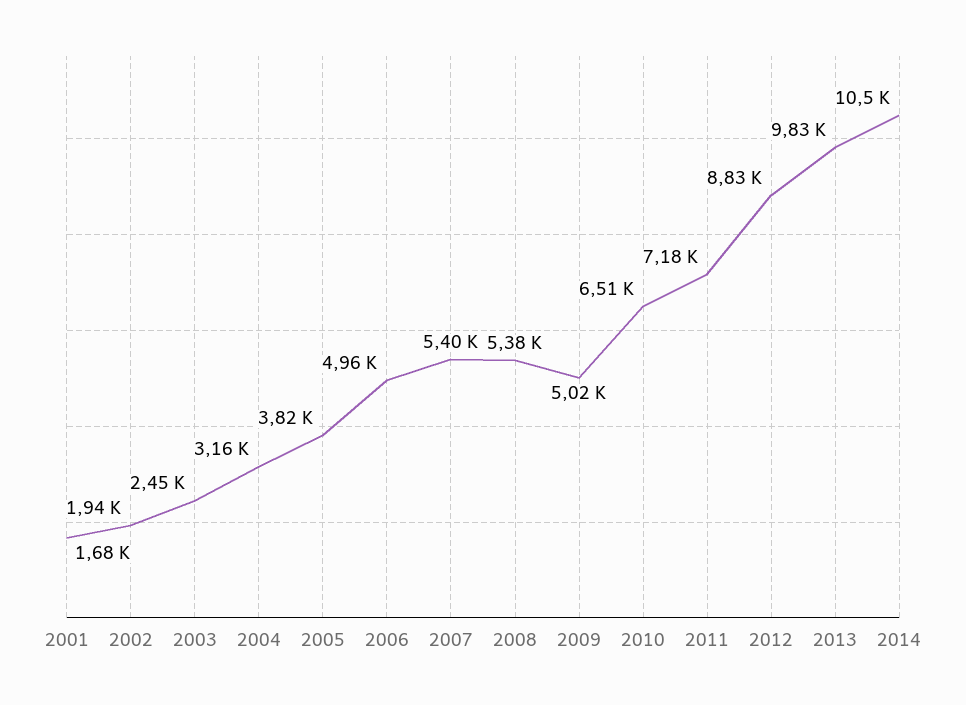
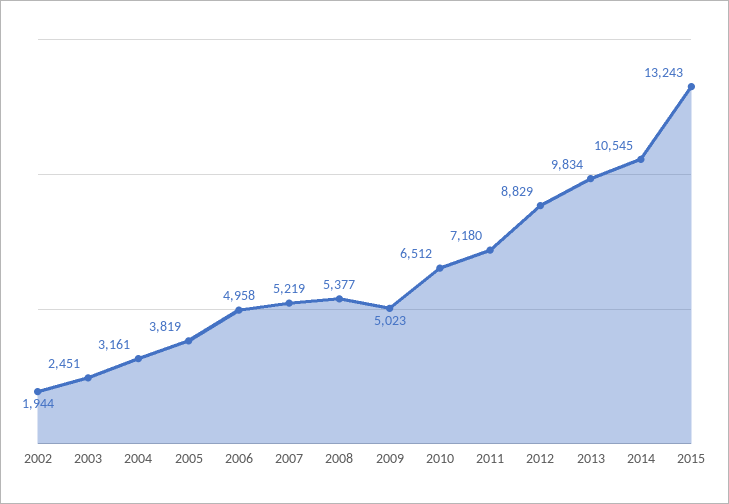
2001: 1680 -> none
2007: 5400 -> 5219
2015: none -> 13243

